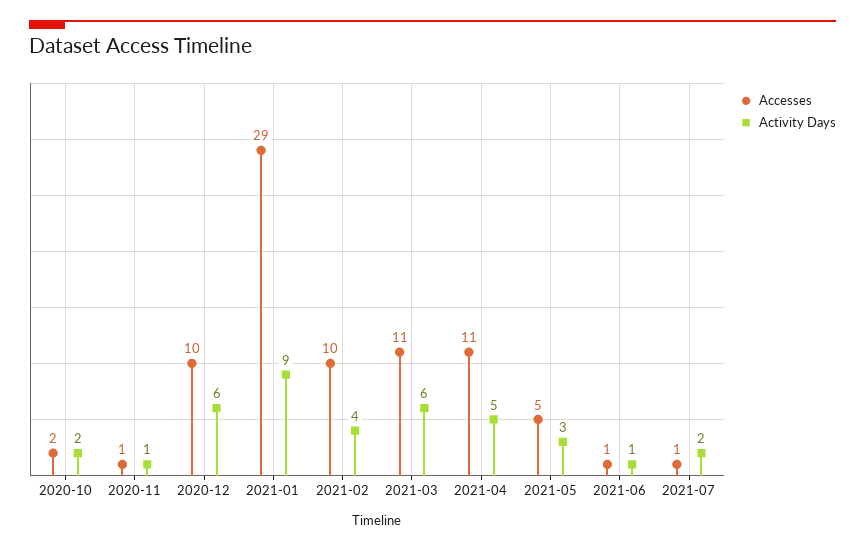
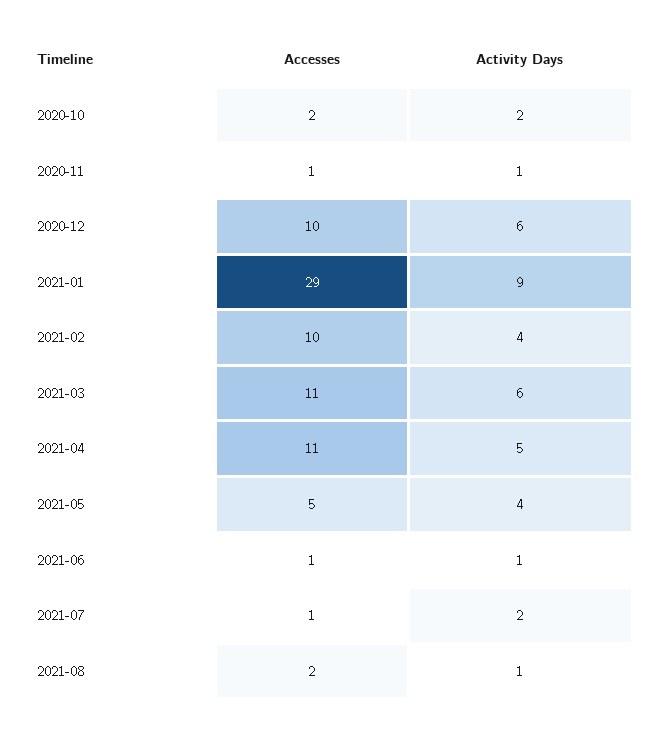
Activity Days, 2021-05: 3 -> 4
Accesses, 2021-08: none -> 2
Activity Days, 2021-08: none -> 1

